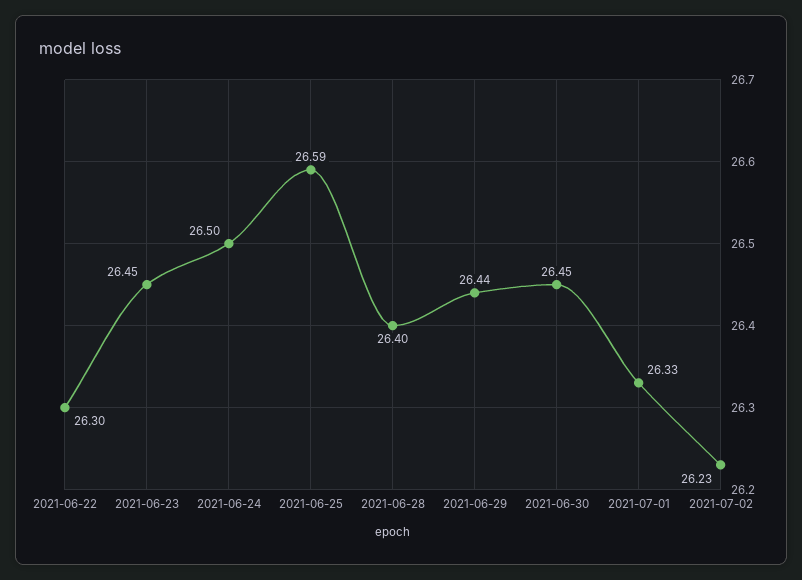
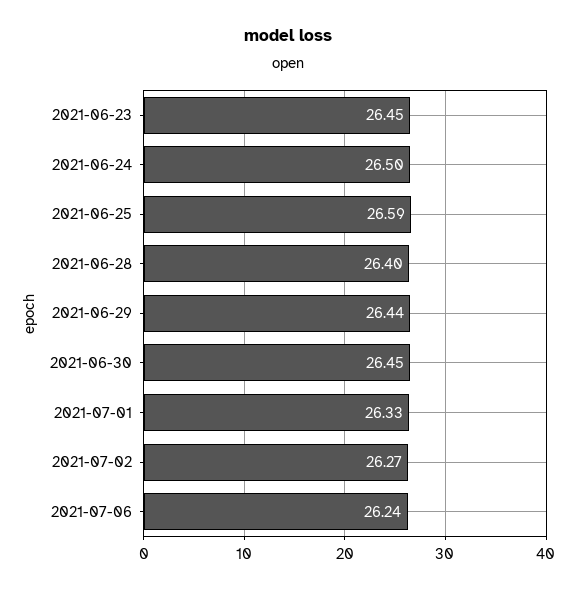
2021-06-22: 26.3 -> none
2021-07-02: 26.23 -> 26.27
2021-07-06: none -> 26.24

